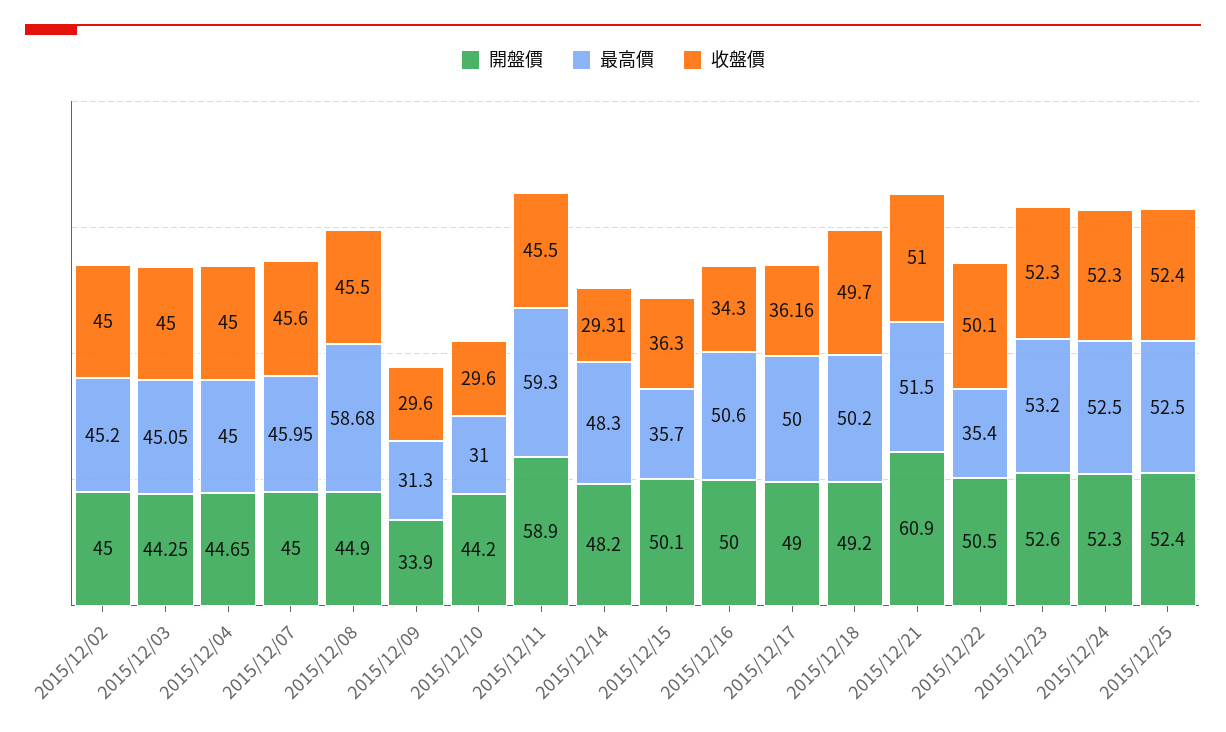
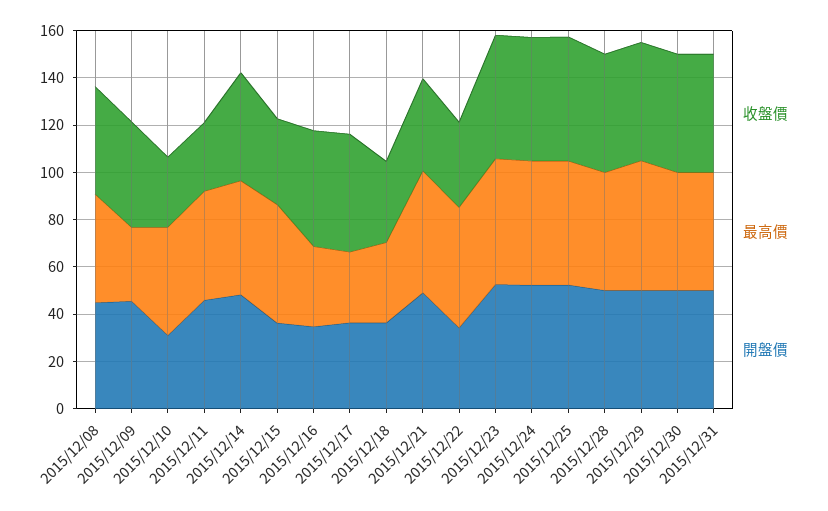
開盤價, 2015/12/02: 45 -> none
最高價, 2015/12/02: 45.2 -> none
收盤價, 2015/12/02: 45 -> none
開盤價, 2015/12/03: 44.25 -> none
最高價, 2015/12/03: 45.05 -> none
收盤價, 2015/12/03: 45 -> none
開盤價, 2015/12/04: 44.65 -> none
最高價, 2015/12/04: 45 -> none
收盤價, 2015/12/04: 45 -> none
開盤價, 2015/12/07: 45 -> none
最高價, 2015/12/07: 45.95 -> none
收盤價, 2015/12/07: 45.6 -> none
最高價, 2015/12/08: 58.68 -> 45
開盤價, 2015/12/09: 33.9 -> 45
收盤價, 2015/12/09: 29.6 -> 45
開盤價, 2015/12/10: 44.2 -> 30
最高價, 2015/12/10: 31 -> 45
開盤價, 2015/12/11: 58.9 -> 45
最高價, 2015/12/11: 59.3 -> 45
收盤價, 2015/12/11: 45.5 -> 30
收盤價, 2015/12/14: 29.31 -> 45
開盤價, 2015/12/15: 50.1 -> 35
最高價, 2015/12/15: 35.7 -> 50
開盤價, 2015/12/16: 50 -> 35
最高價, 2015/12/16: 50.6 -> 35
收盤價, 2015/12/16: 34.3 -> 50
開盤價, 2015/12/17: 49 -> 35
最高價, 2015/12/17: 50 -> 30
收盤價, 2015/12/17: 36.16 -> 50
開盤價, 2015/12/18: 49.2 -> 35
最高價, 2015/12/18: 50.2 -> 35
收盤價, 2015/12/18: 49.7 -> 35
開盤價, 2015/12/21: 60.9 -> 50
收盤價, 2015/12/21: 51 -> 40
開盤價, 2015/12/22: 50.5 -> 35
最高價, 2015/12/22: 35.4 -> 50
收盤價, 2015/12/22: 50.1 -> 35
收盤價, 2015/12/28: none -> 50
最高價, 2015/12/28: none -> 50
開盤價, 2015/12/28: none -> 50
收盤價, 2015/12/29: none -> 50
最高價, 2015/12/29: none -> 55
開盤價, 2015/12/29: none -> 50
收盤價, 2015/12/30: none -> 50
最高價, 2015/12/30: none -> 50
開盤價, 2015/12/30: none -> 50
收盤價, 2015/12/31: none -> 50
最高價, 2015/12/31: none -> 50
開盤價, 2015/12/31: none -> 50

